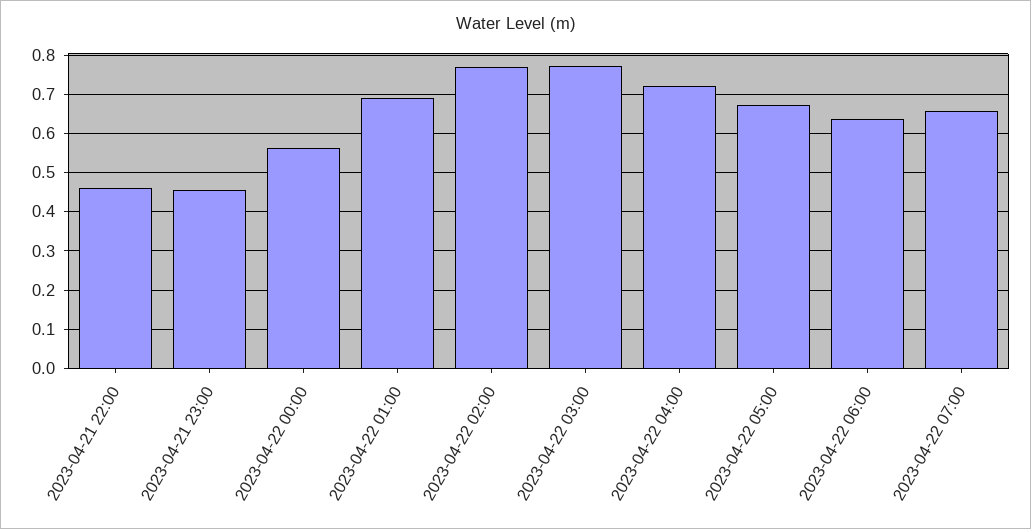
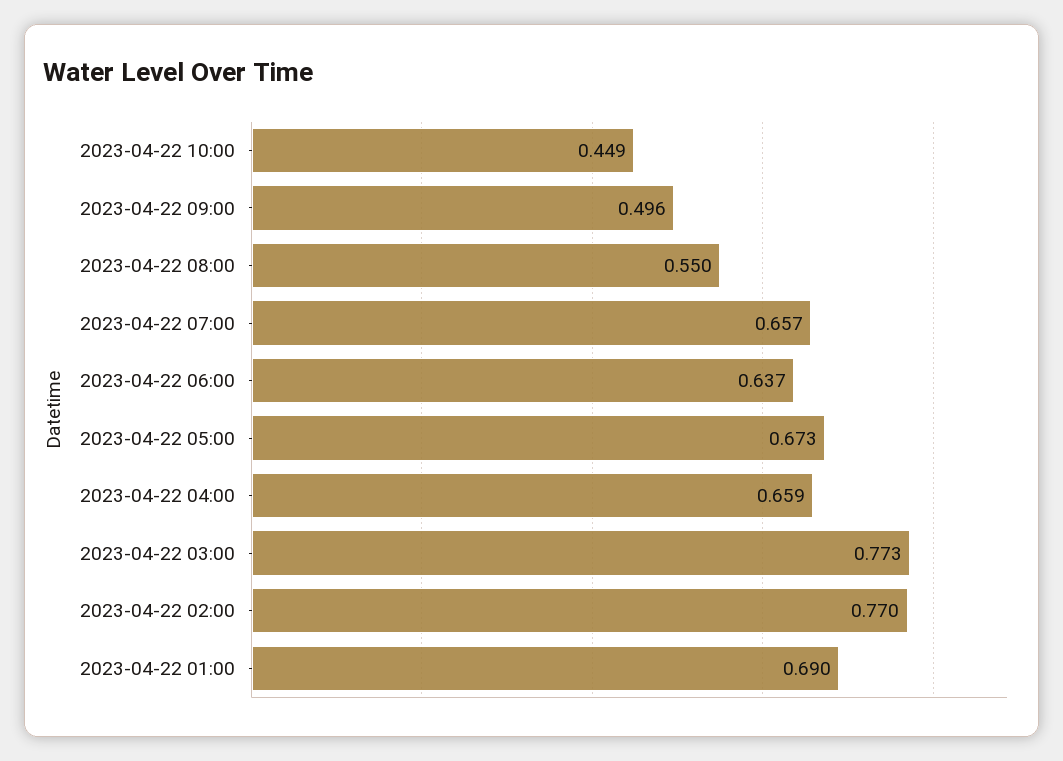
2023-04-21 22:00: 0.46 -> none
2023-04-21 23:00: 0.46 -> none
2023-04-22 00:00: 0.56 -> none
2023-04-22 04:00: 0.72 -> 0.659
2023-04-22 10:00: none -> 0.449
2023-04-22 09:00: none -> 0.496
2023-04-22 08:00: none -> 0.55

